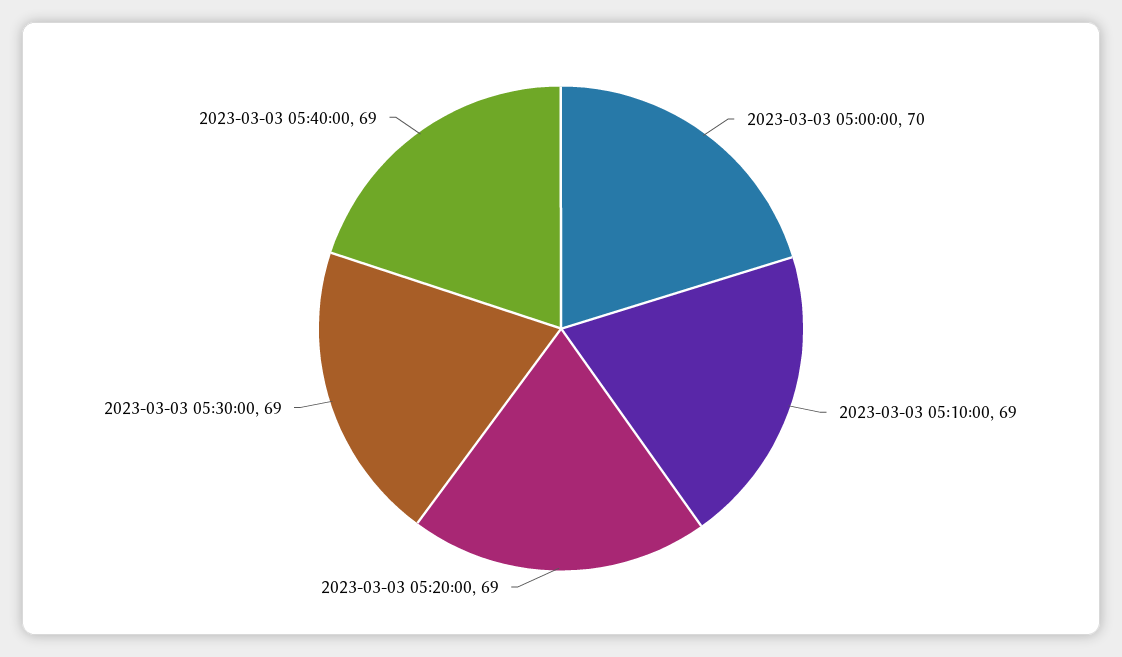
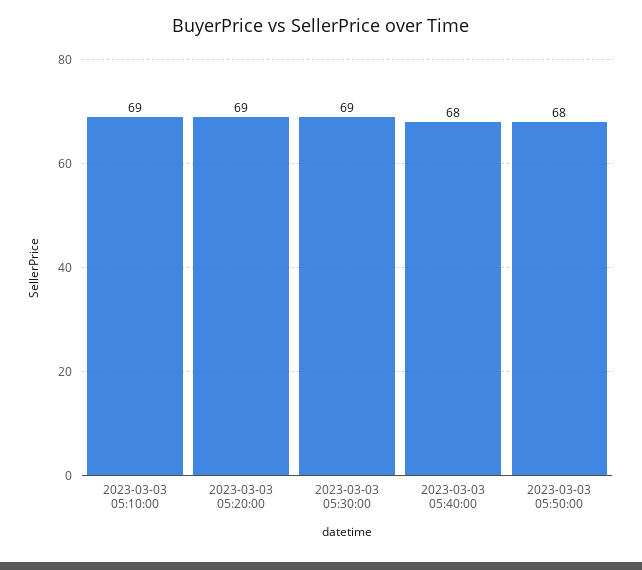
2023-03-03 05:00:00: 70 -> none
2023-03-03 05:40:00: 69 -> 68
2023-03-03 05:50:00: none -> 68

